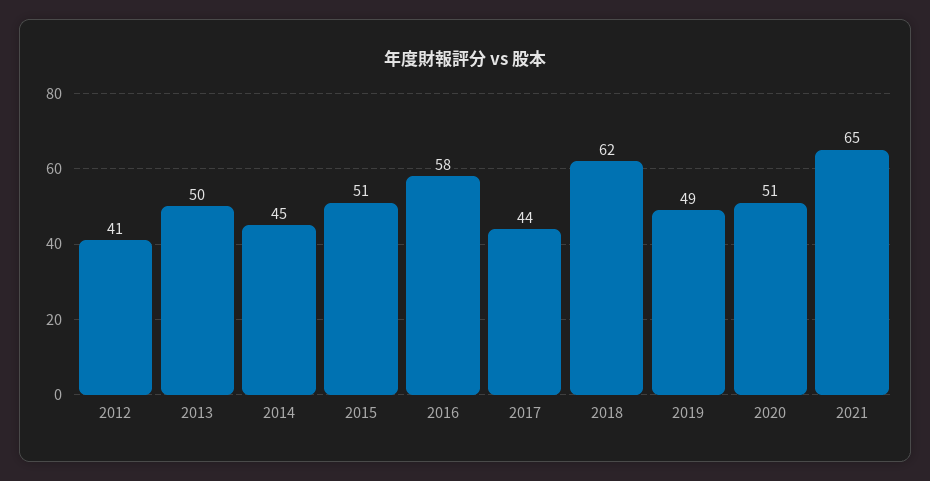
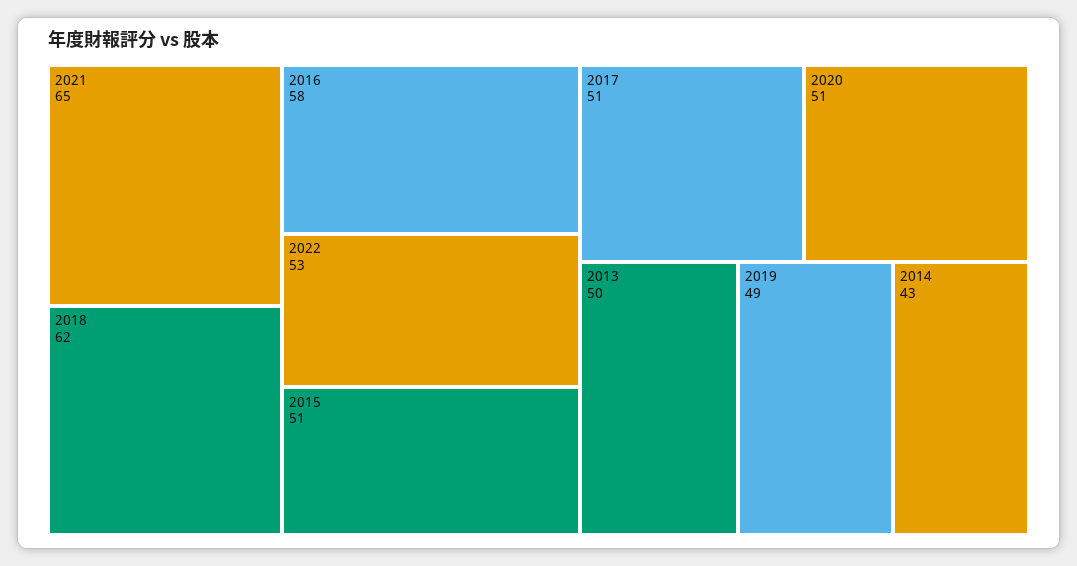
2012: 41 -> none
2014: 45 -> 43
2017: 44 -> 51
2022: none -> 53

